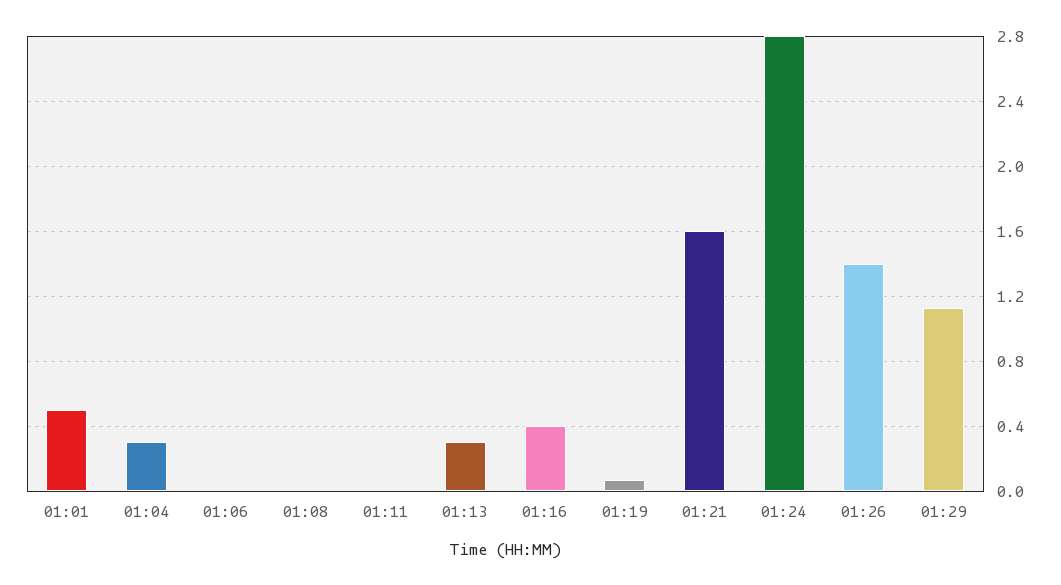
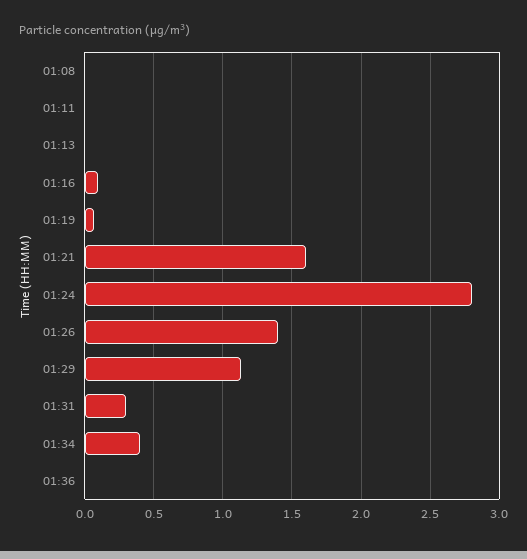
01:01: 0.5 -> none
01:04: 0.3 -> none
01:06: 0 -> none
01:13: 0.3 -> 0
01:16: 0.4 -> 0.1
01:31: none -> 0.3
01:34: none -> 0.4
01:36: none -> 0

